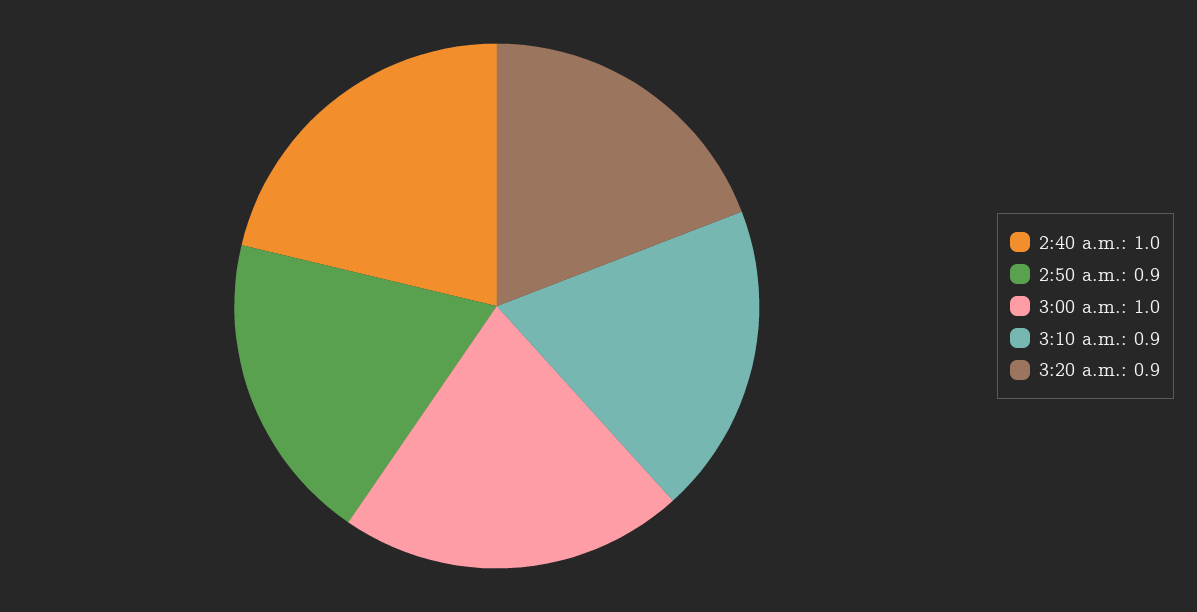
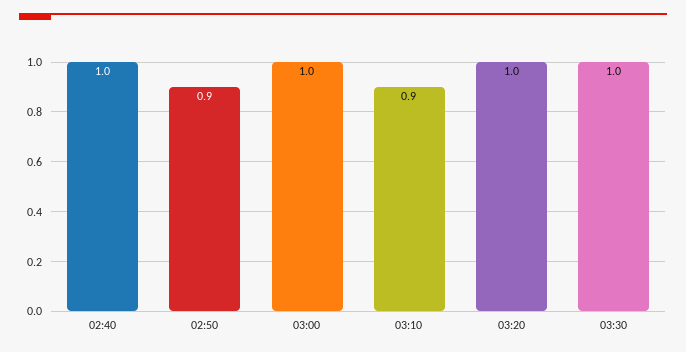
3:20 a.m.: 0.9 -> 1
03:30: none -> 1

